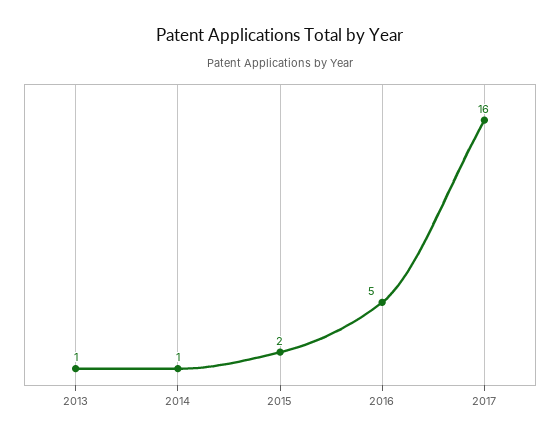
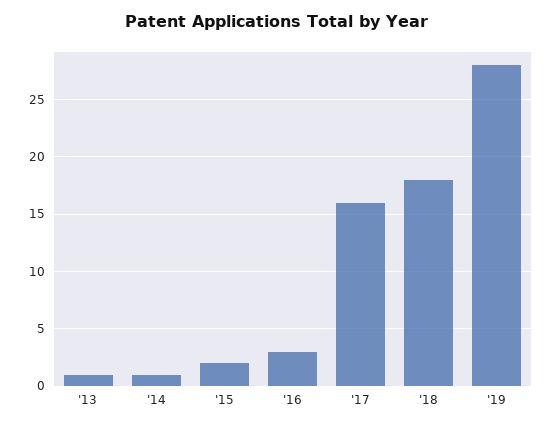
2016: 5 -> 3
'18: none -> 18
'19: none -> 28

